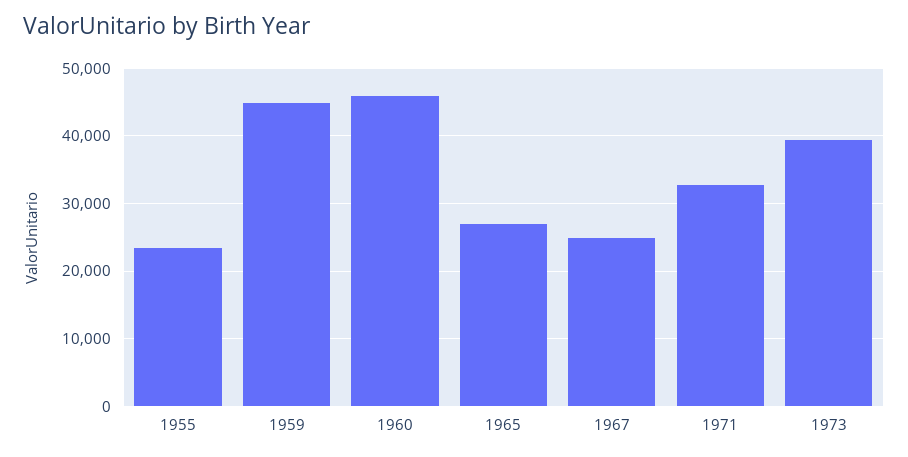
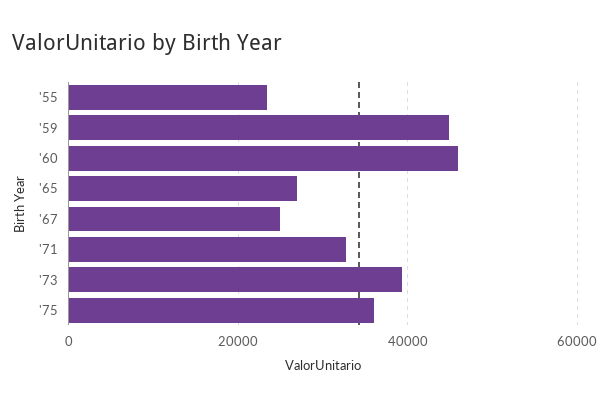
'75: none -> 36000

